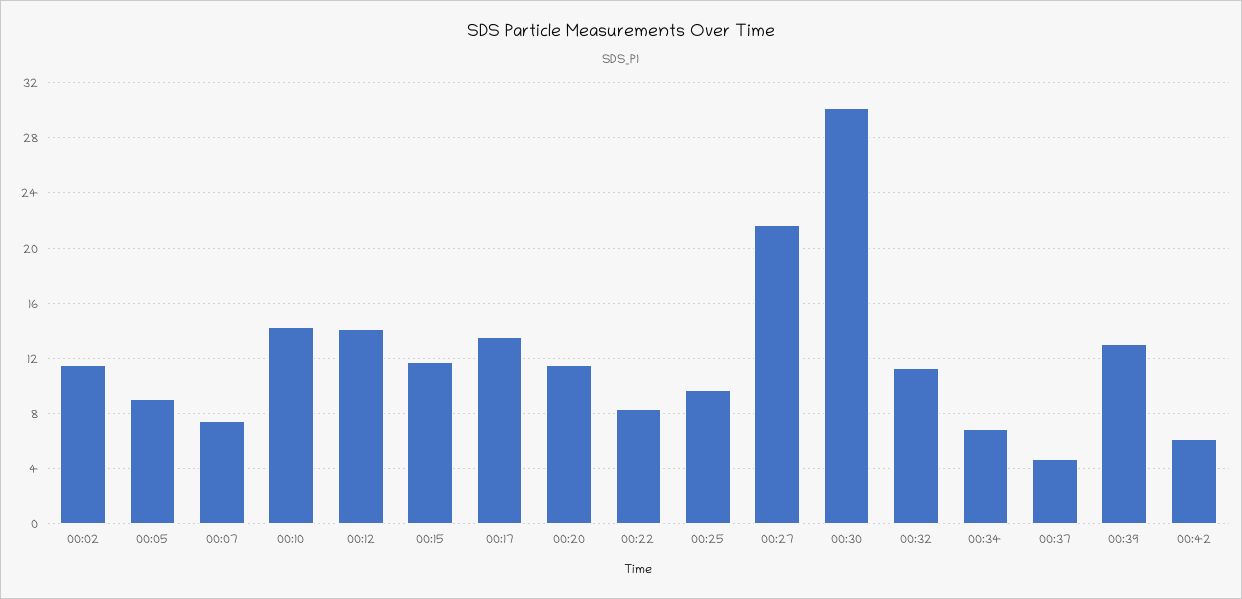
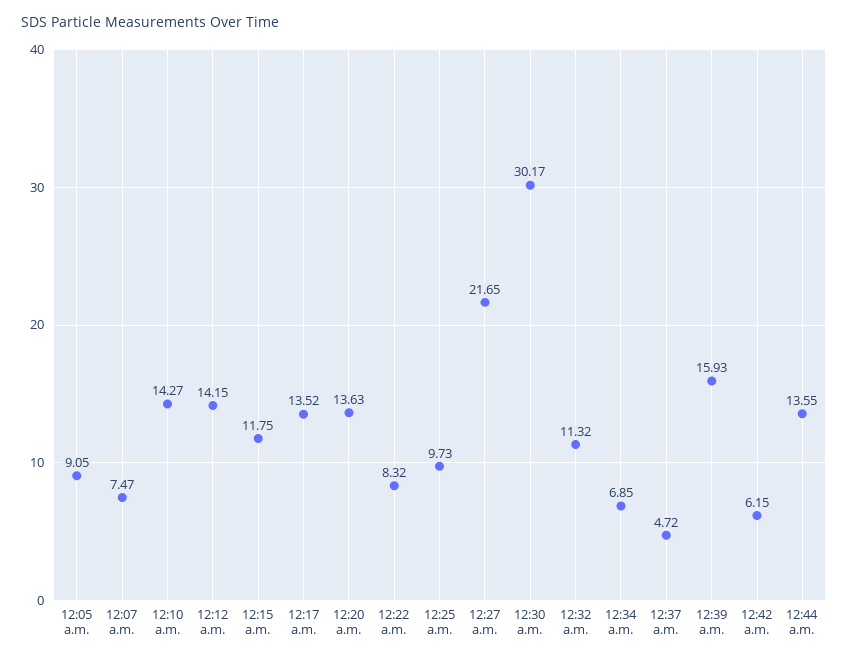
00:02: 11.5 -> none
00:20: 11.5 -> 13.63
00:39: 13 -> 15.93
12:44 a.m.: none -> 13.55

